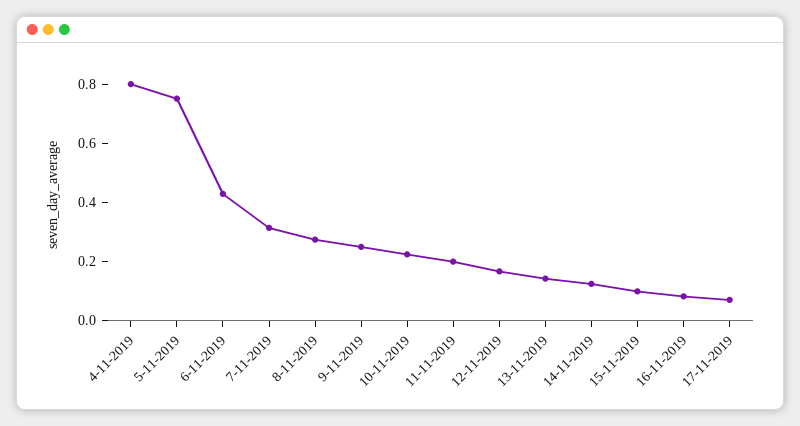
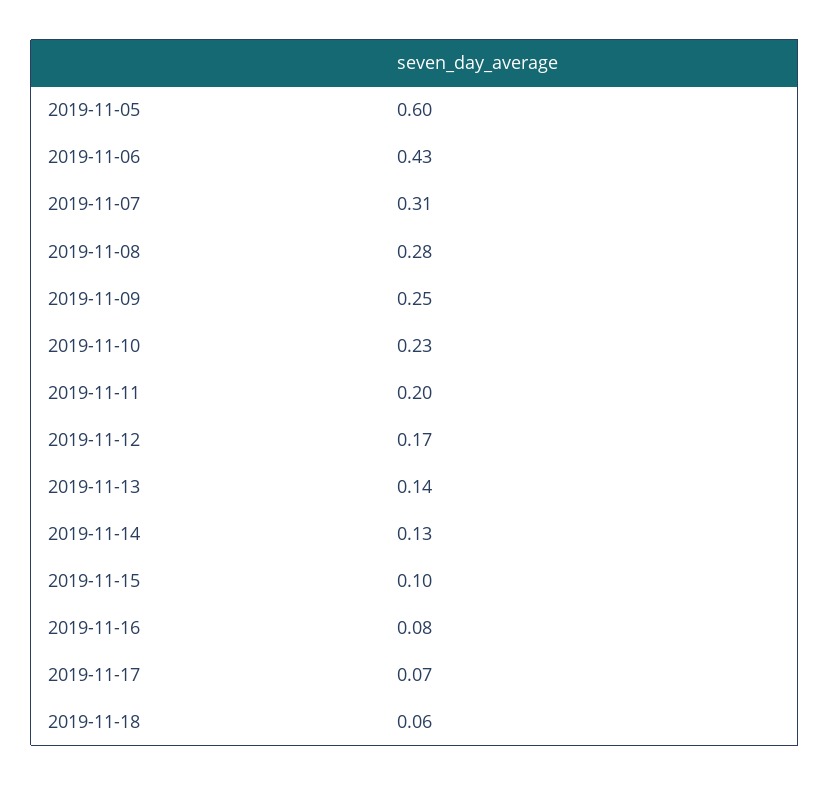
4-11-2019: 0.8 -> none
5-11-2019: 0.75 -> 0.6
2019-11-18: none -> 0.06

